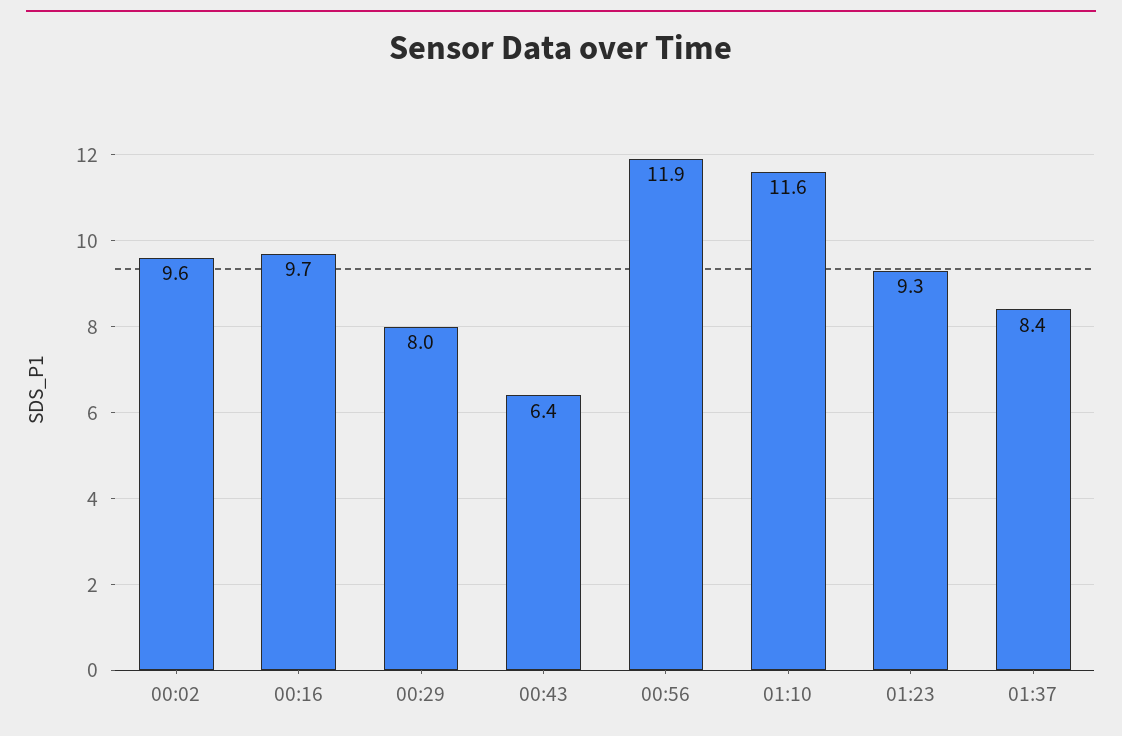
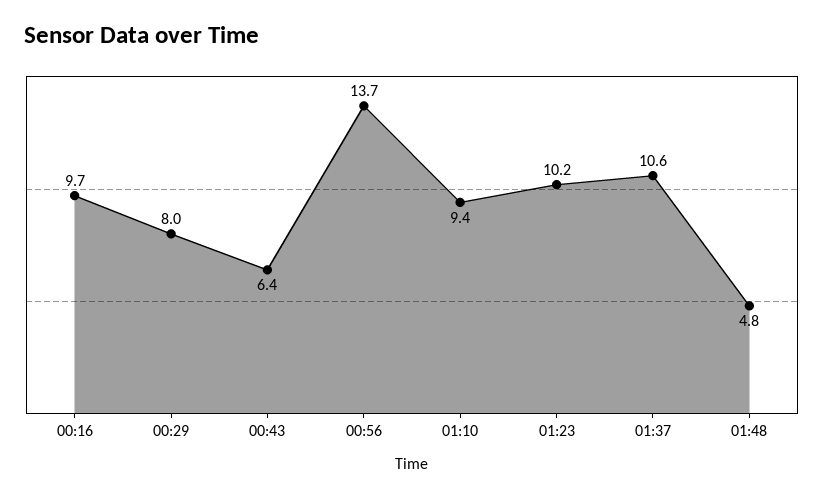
00:02: 9.6 -> none
00:56: 11.9 -> 13.7
01:10: 11.6 -> 9.4
01:23: 9.3 -> 10.2
01:37: 8.4 -> 10.6
01:48: none -> 4.8

